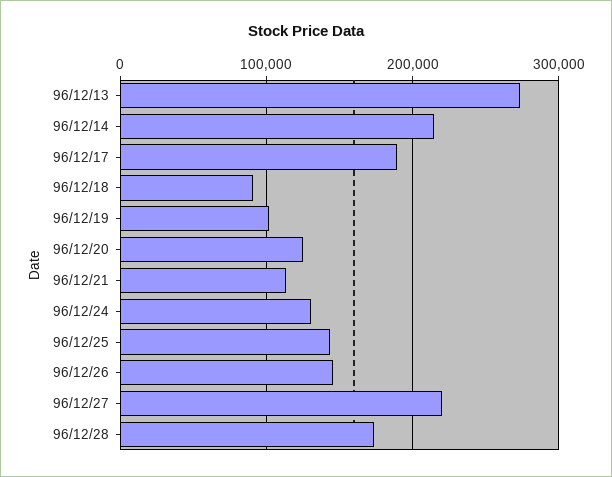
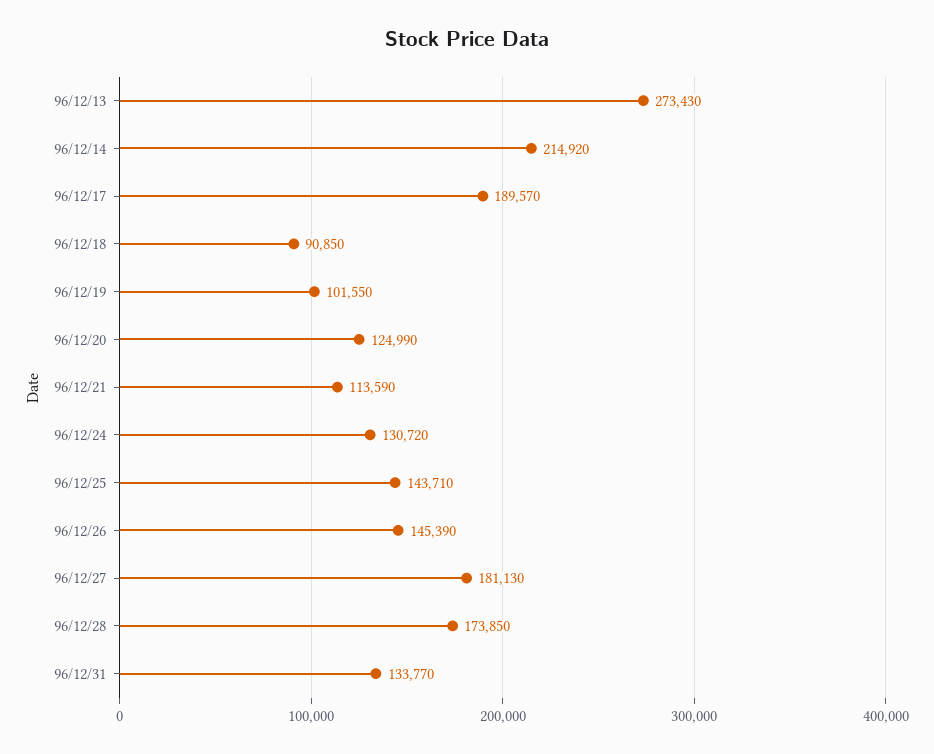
96/12/27: 220000 -> 181130
96/12/31: none -> 133770

